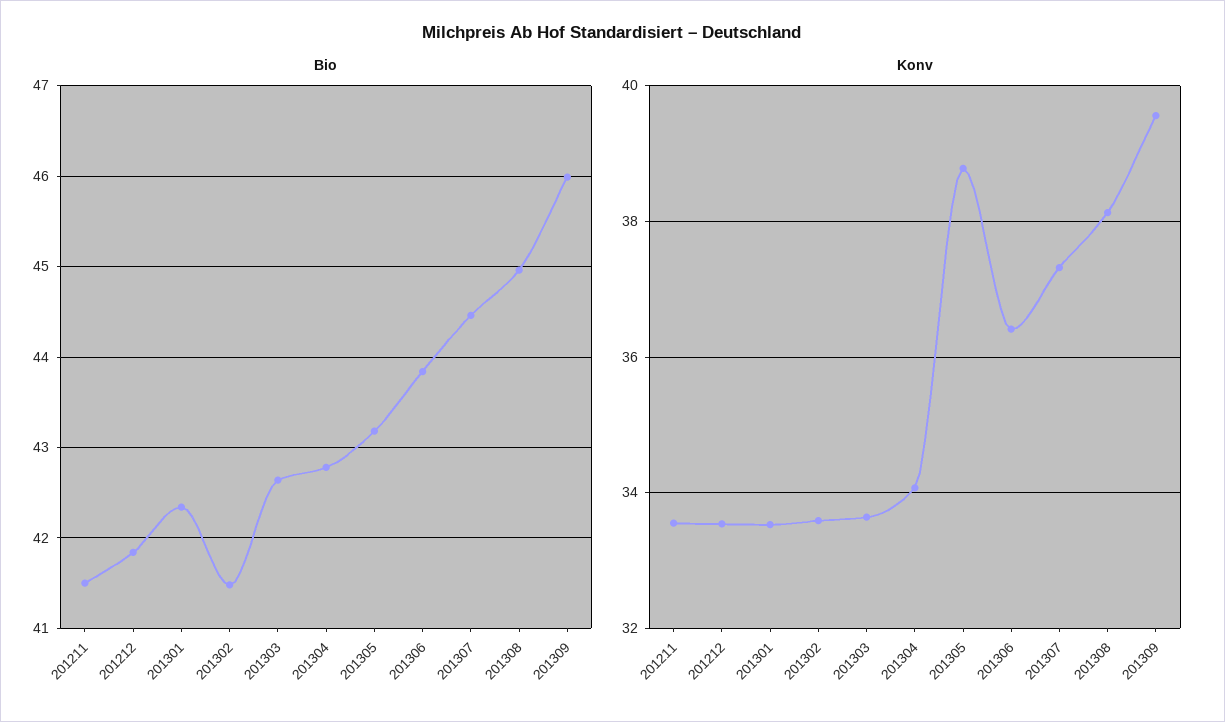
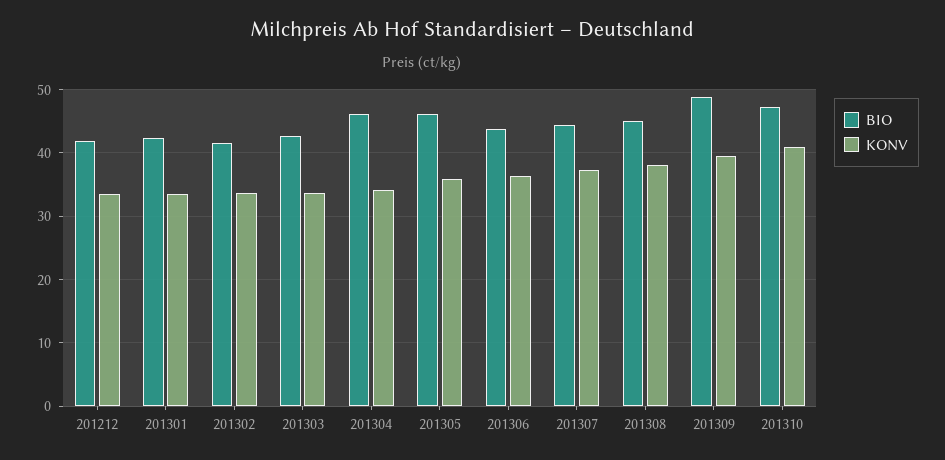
Bio, 201211: 41.5 -> none
Bio, 201304: 42.8 -> 46
Bio, 201305: 43.2 -> 46
Bio, 201309: 46 -> 49
Konv, 201211: 33.6 -> none
Konv, 201305: 38.8 -> 36
Bio, 201310: none -> 47
Konv, 201310: none -> 41

